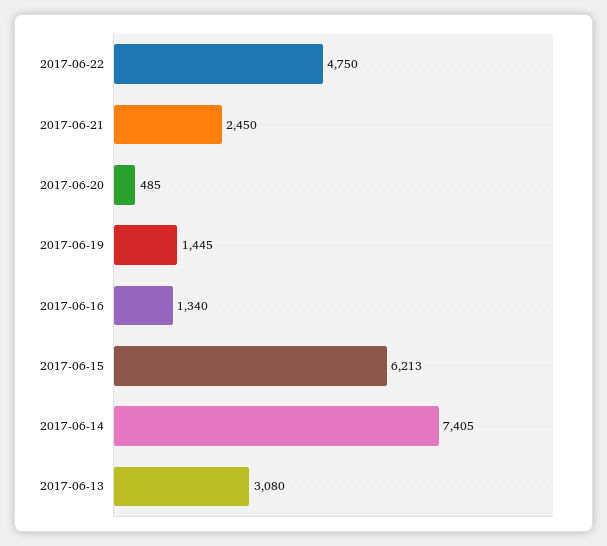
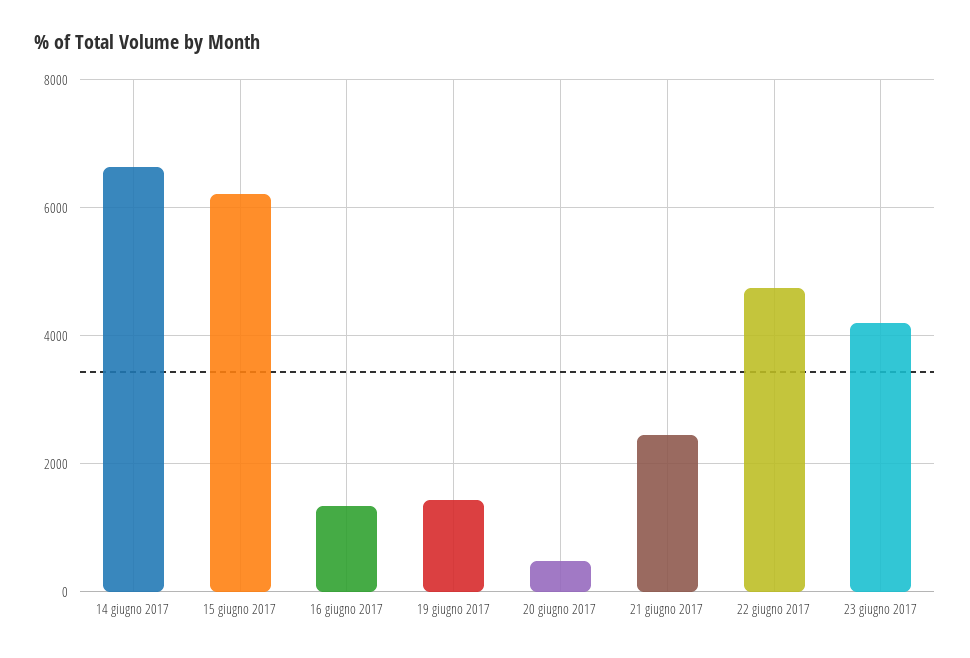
2017-06-14: 7405 -> 6600
2017-06-13: 3080 -> none
23 giugno 2017: none -> 4200

